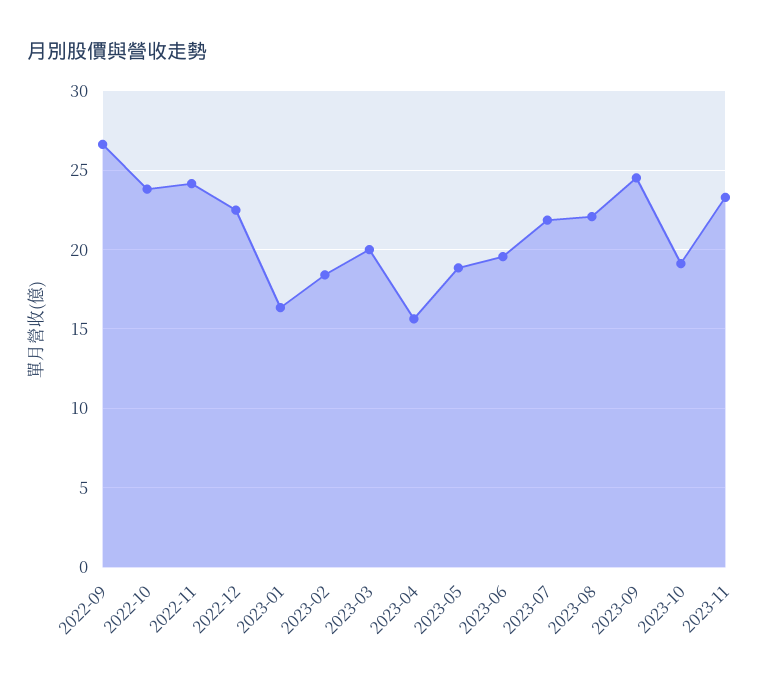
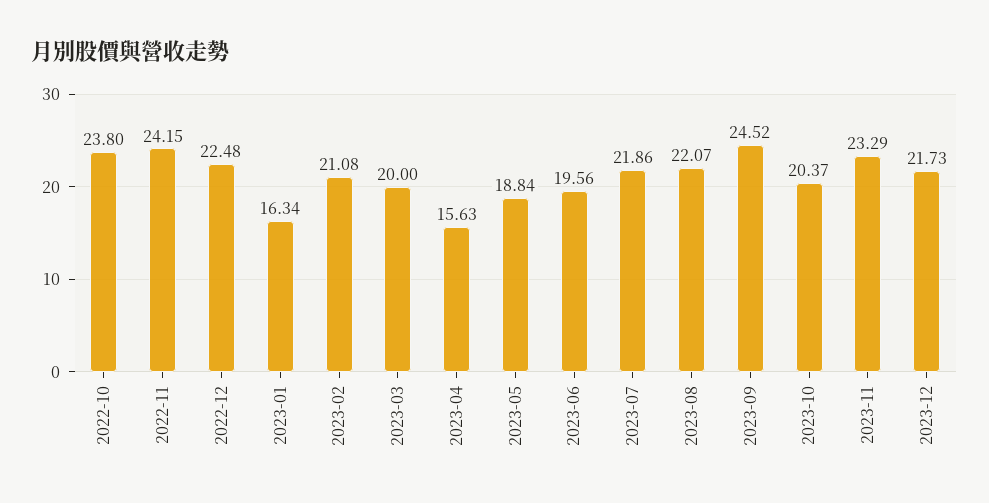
2022-09: 26.5 -> none
2023-02: 18.5 -> 21.08
2023-10: 19 -> 20.37
2023-12: none -> 21.73

